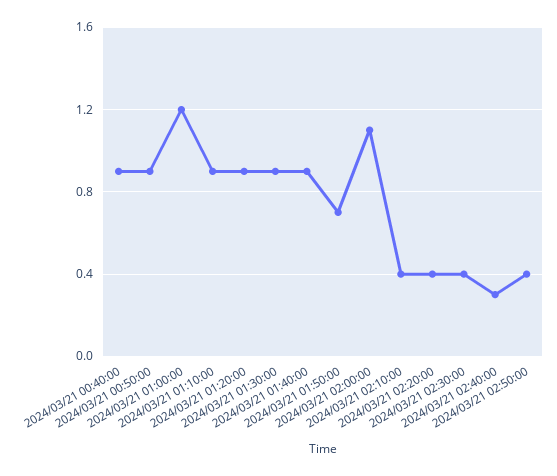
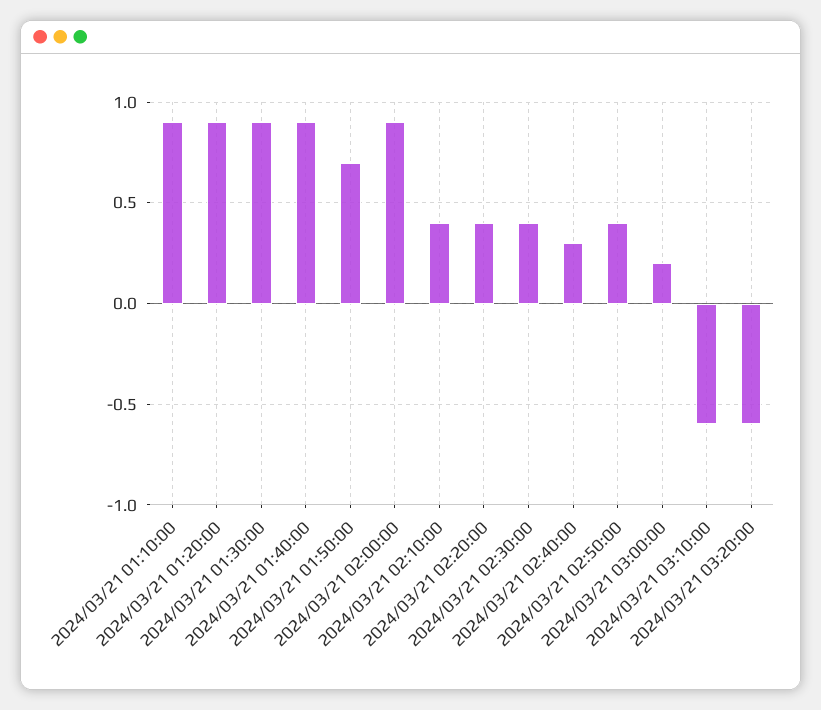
2024/03/21 00:40:00: 0.9 -> none
2024/03/21 00:50:00: 0.9 -> none
2024/03/21 01:00:00: 1.2 -> none
2024/03/21 02:00:00: 1.1 -> 0.9
2024/03/21 03:00:00: none -> 0.2
2024/03/21 03:10:00: none -> -0.6
2024/03/21 03:20:00: none -> -0.6

